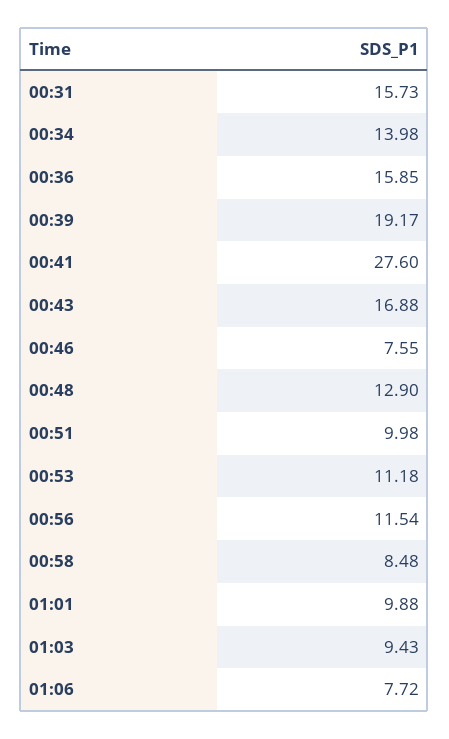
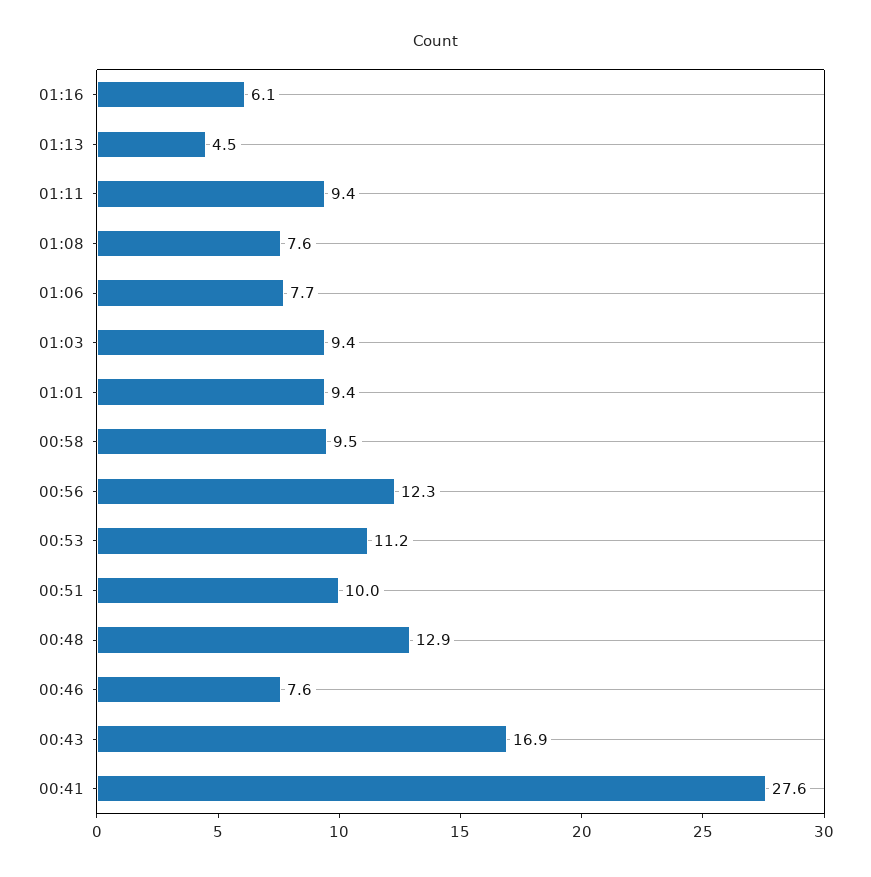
00:31: 15.73 -> none
00:34: 13.98 -> none
00:36: 15.85 -> none
00:39: 19.17 -> none
00:56: 11.54 -> 12.3
00:58: 8.48 -> 9.5
01:01: 9.88 -> 9.4
01:16: none -> 6.1
01:13: none -> 4.5
01:11: none -> 9.4
01:08: none -> 7.6

